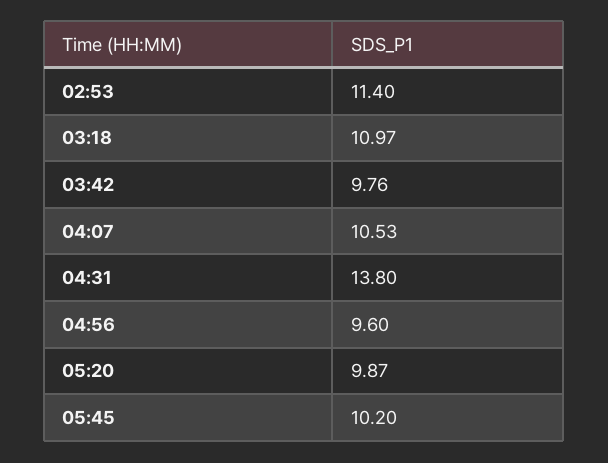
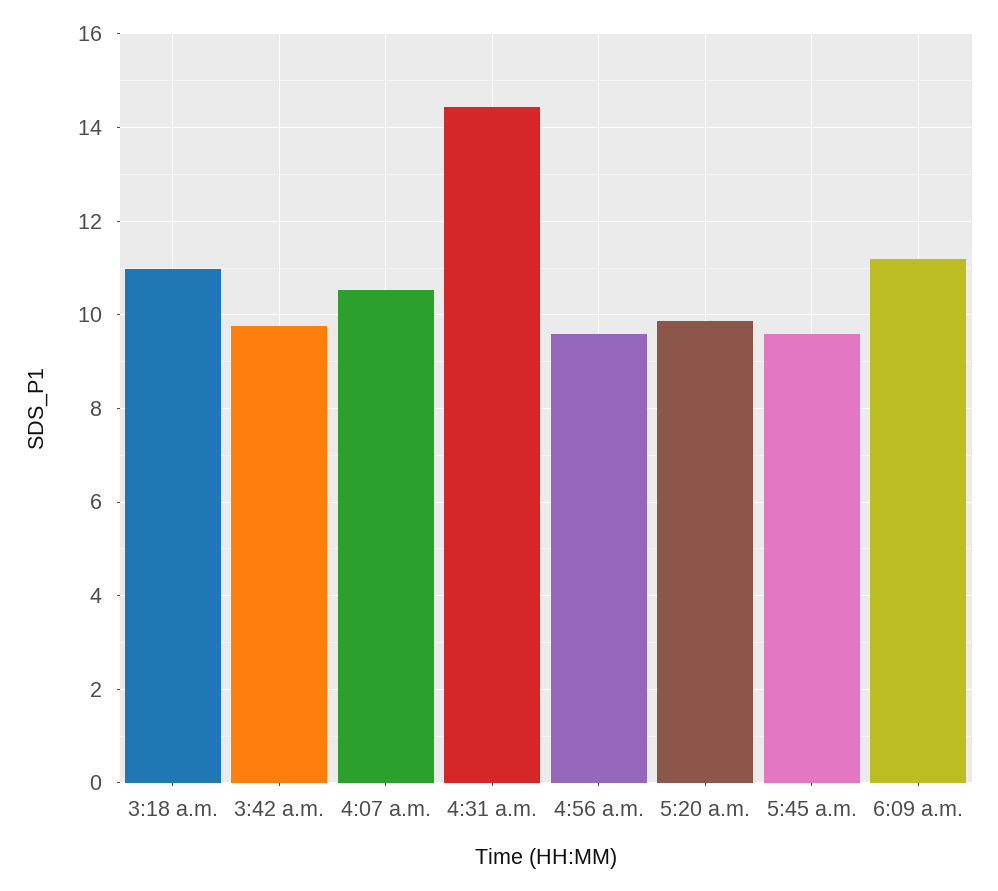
02:53: 11.4 -> none
04:31: 13.8 -> 14.4
05:45: 10.2 -> 9.6
6:09 a.m.: none -> 11.2

